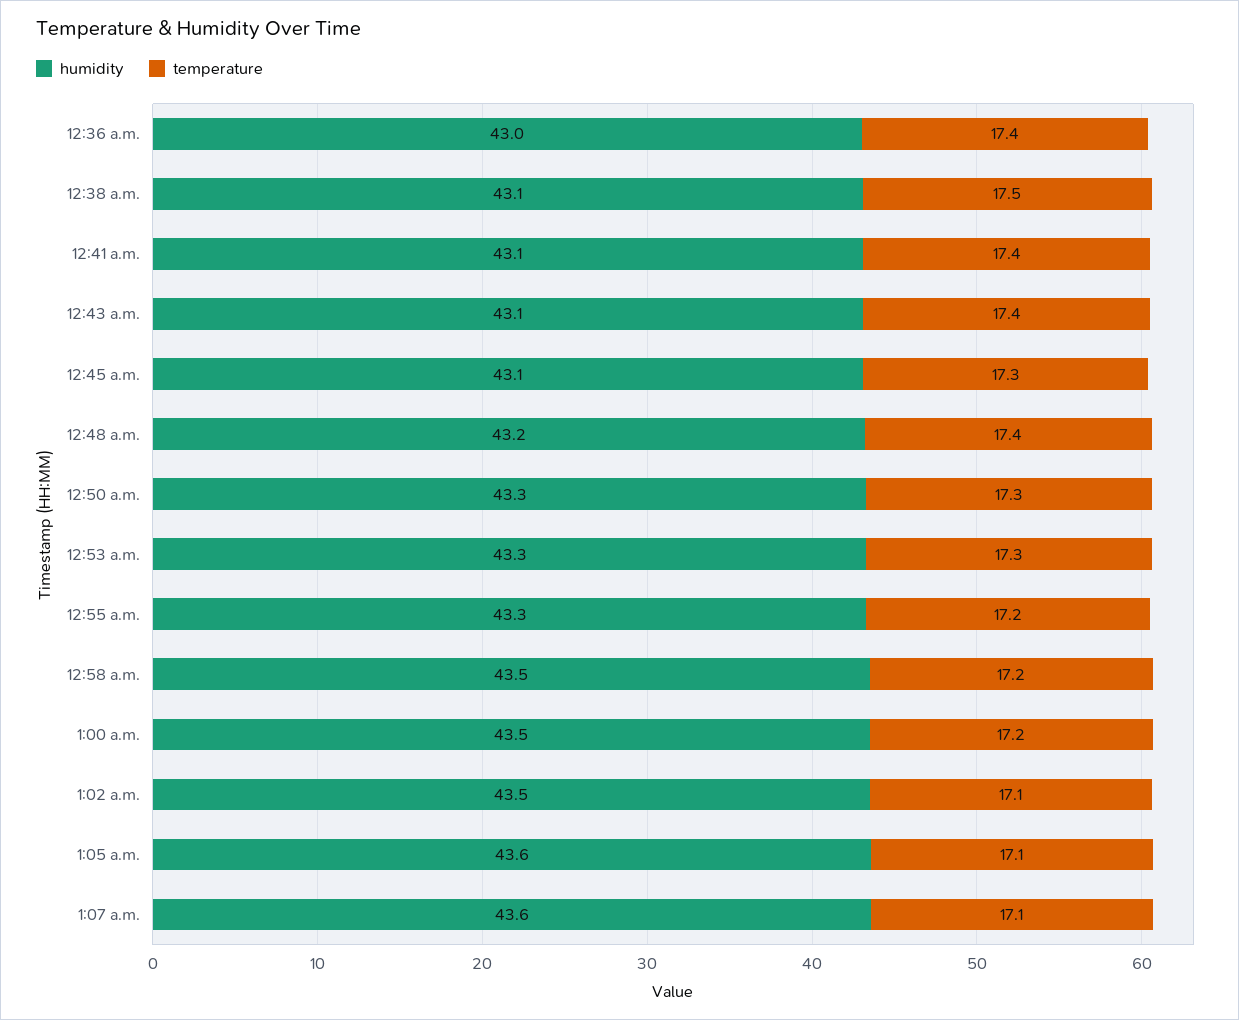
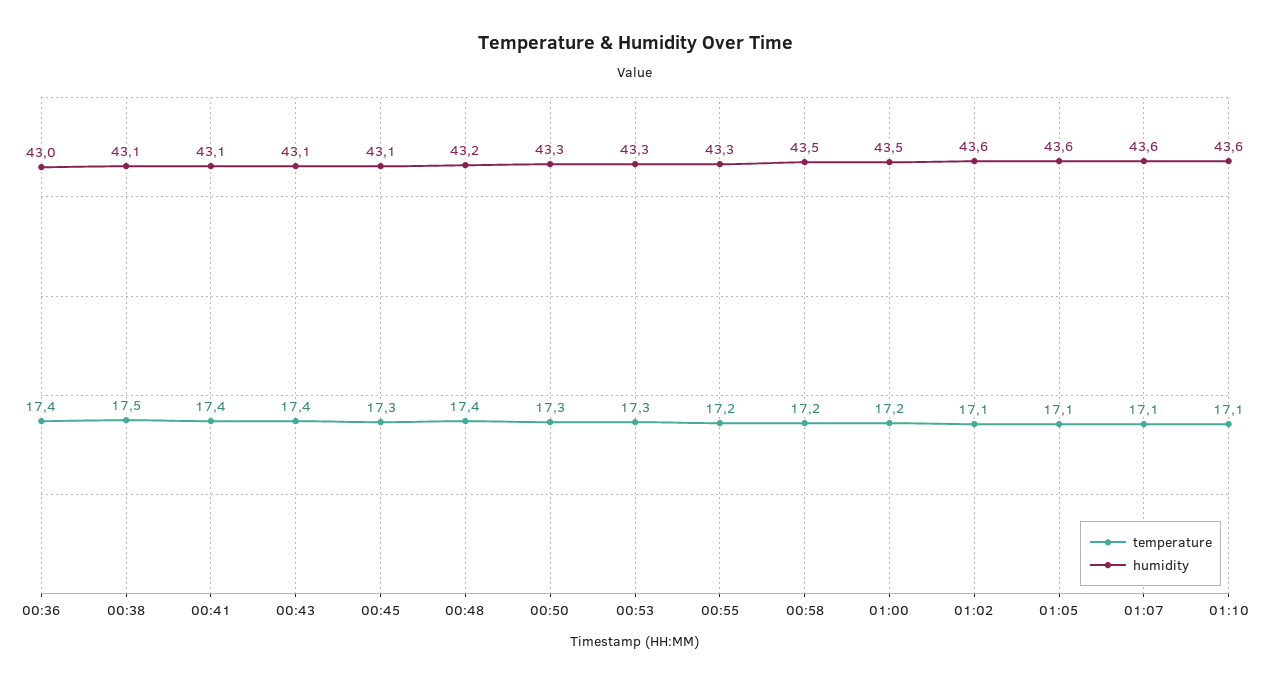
humidity, 1:02 a.m.: 43.5 -> 43.6
temperature, 01:10: none -> 17.1
humidity, 01:10: none -> 43.6

